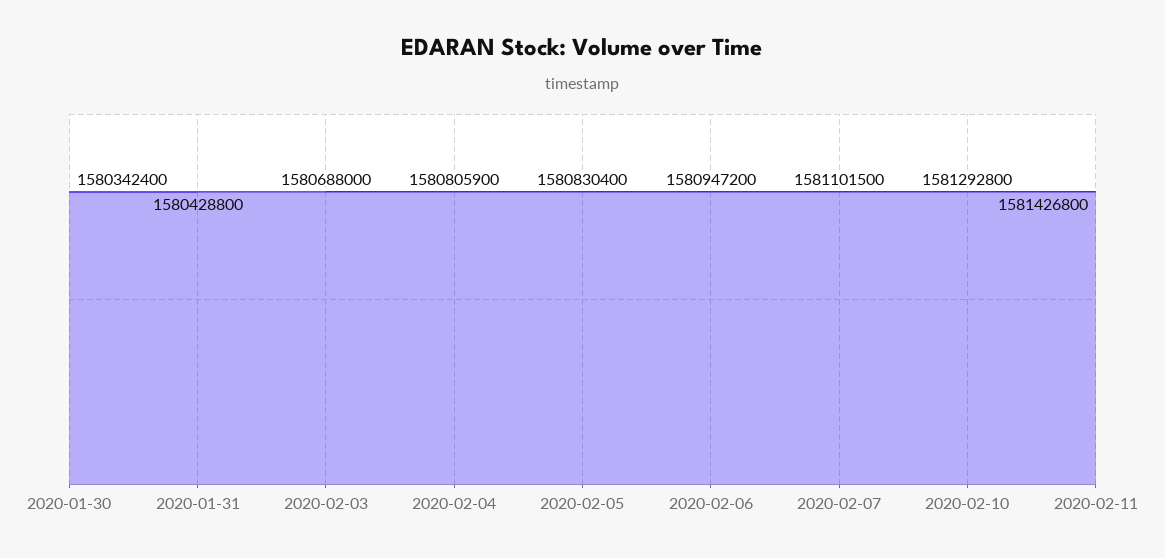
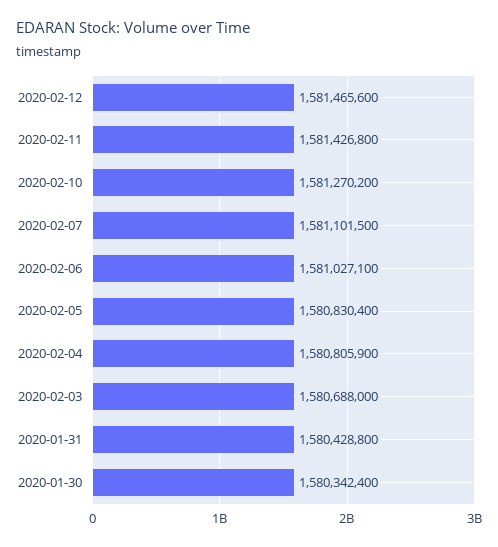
2020-02-06: 1580947200 -> 1581027100
2020-02-10: 1581292800 -> 1581270200
2020-02-12: none -> 1581465600

